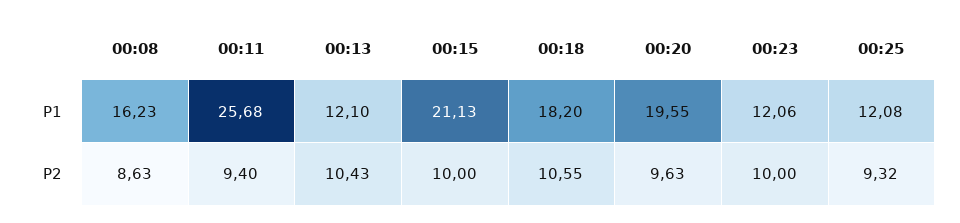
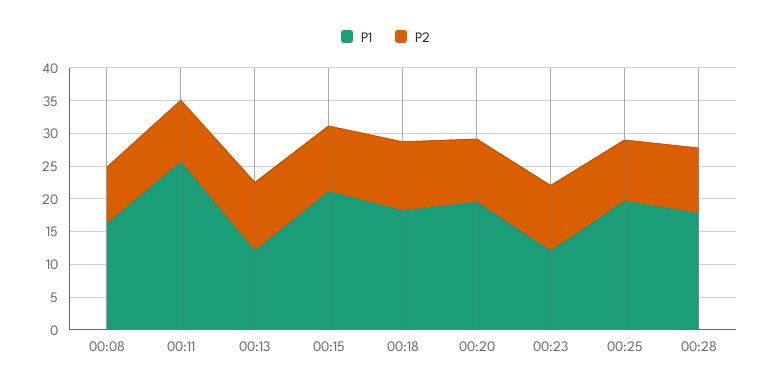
P1, 00:25: 12.08 -> 20
P1, 00:28: none -> 17.5
P2, 00:28: none -> 10

